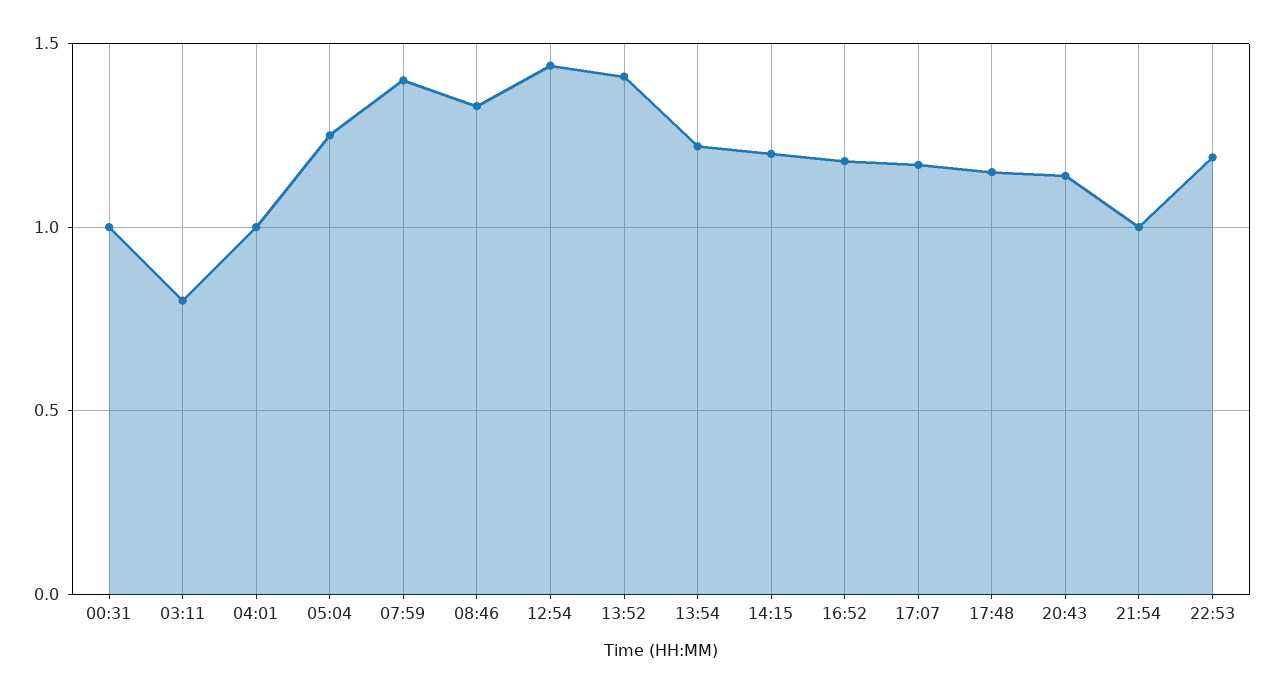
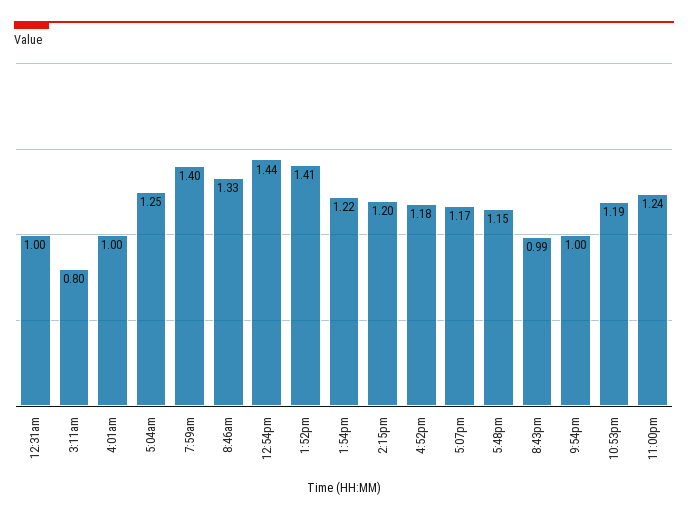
20:43: 1.15 -> 0.99
11:00pm: none -> 1.24

